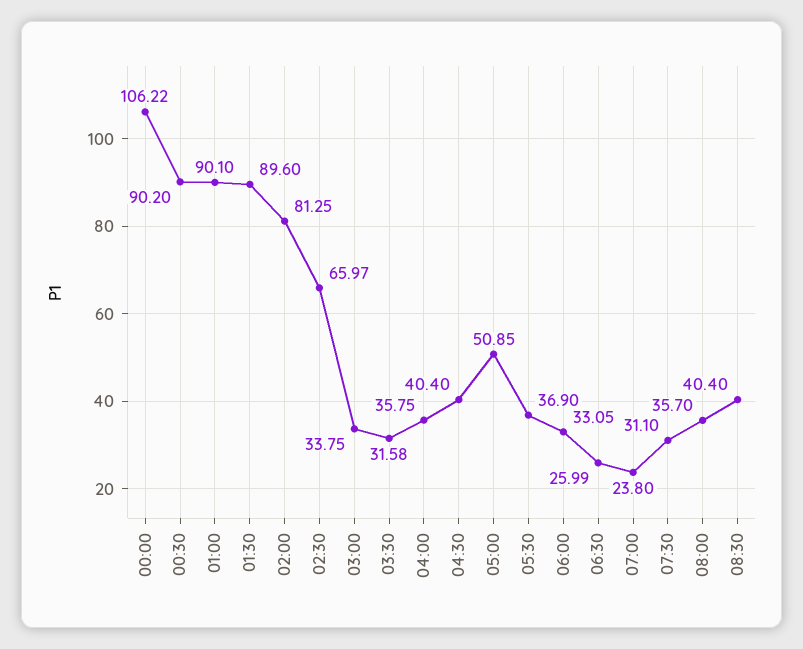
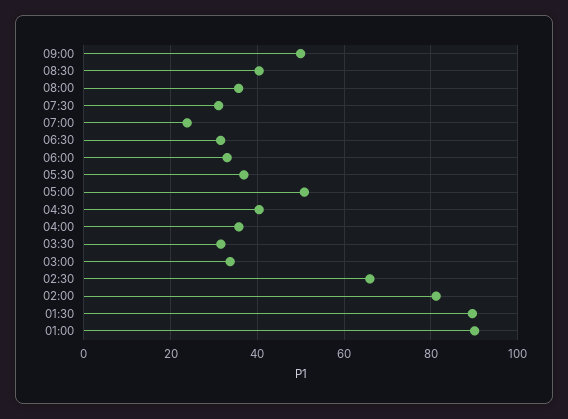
00:00: 106.22 -> none
00:30: 90.2 -> none
06:30: 25.99 -> 32
09:00: none -> 50

